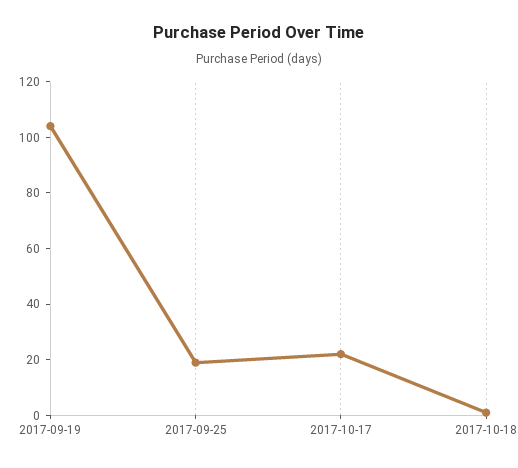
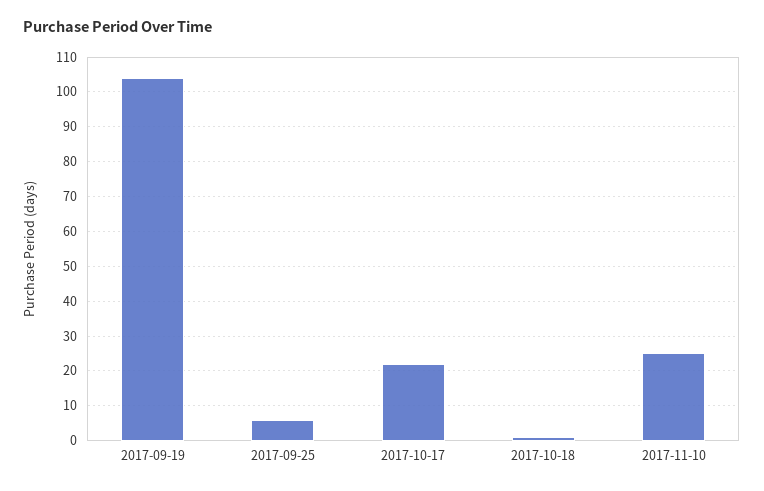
2017-09-25: 20 -> 5
2017-11-10: none -> 25

